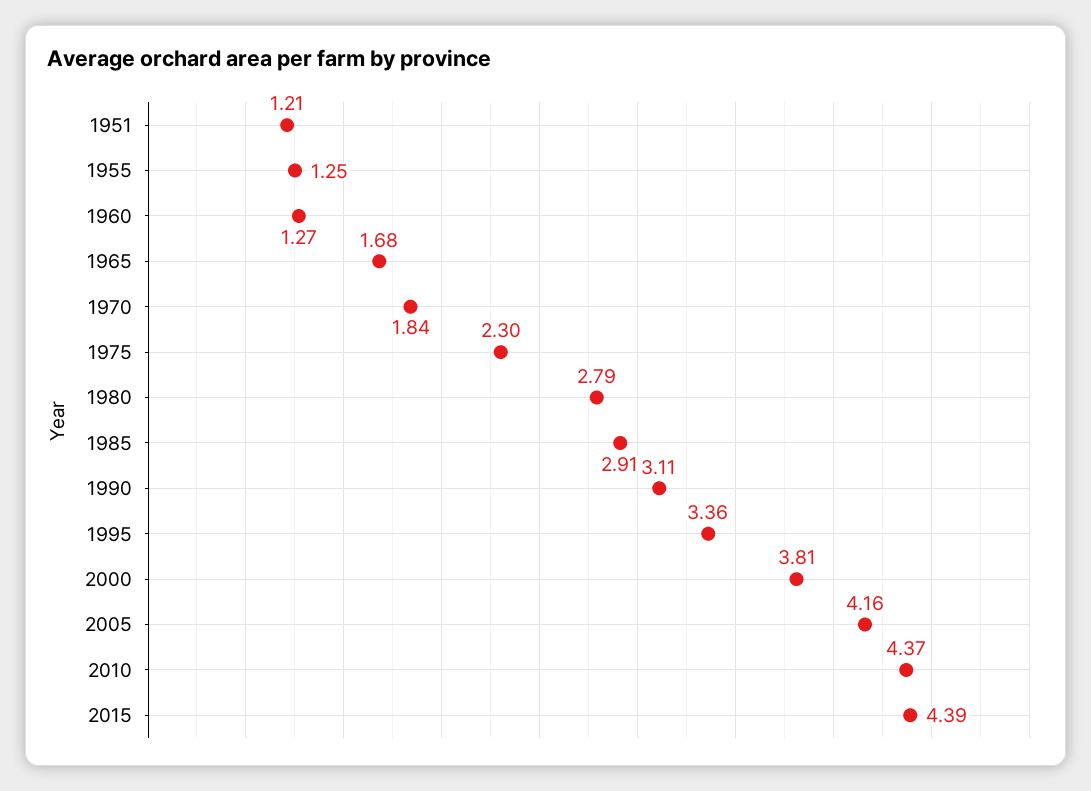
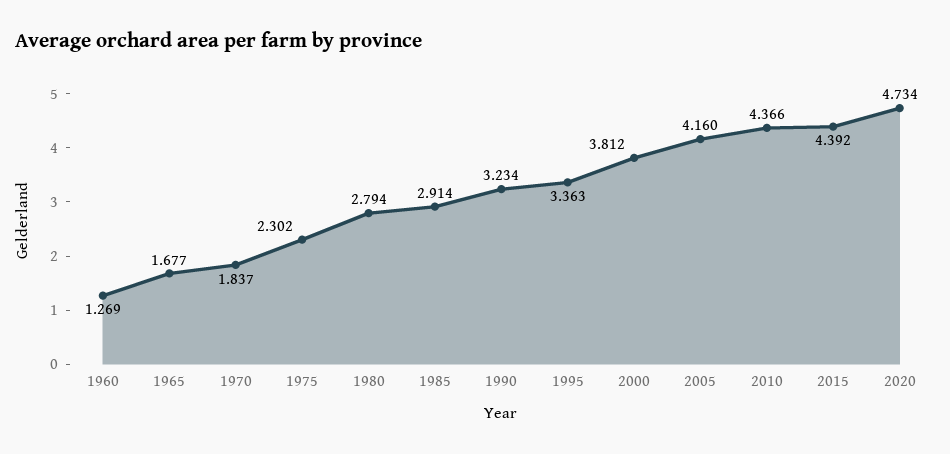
1951: 1.21 -> none
1955: 1.25 -> none
1990: 3.11 -> 3.234
2020: none -> 4.734

